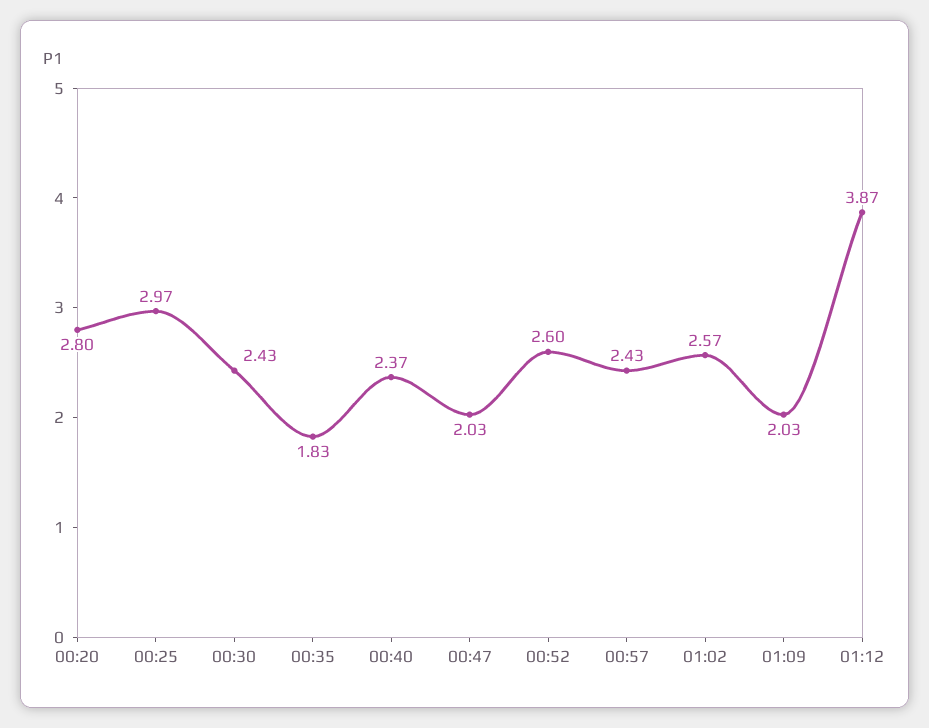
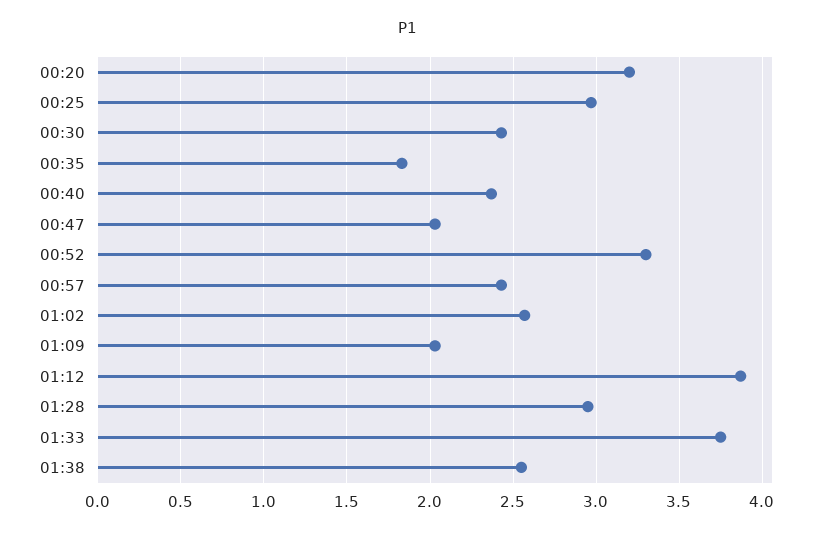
00:20: 2.8 -> 3.2
00:52: 2.6 -> 3.3
01:28: none -> 2.95
01:33: none -> 3.75
01:38: none -> 2.55

